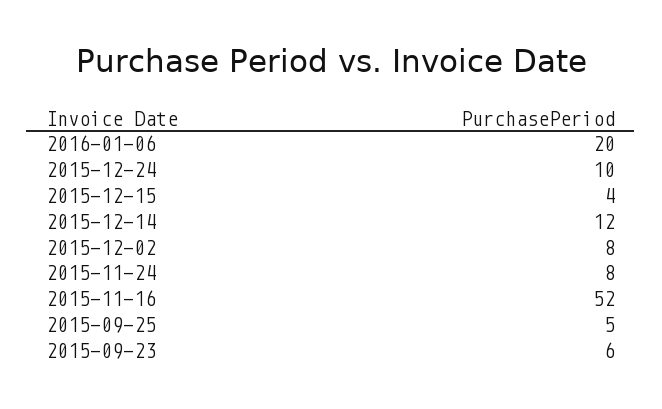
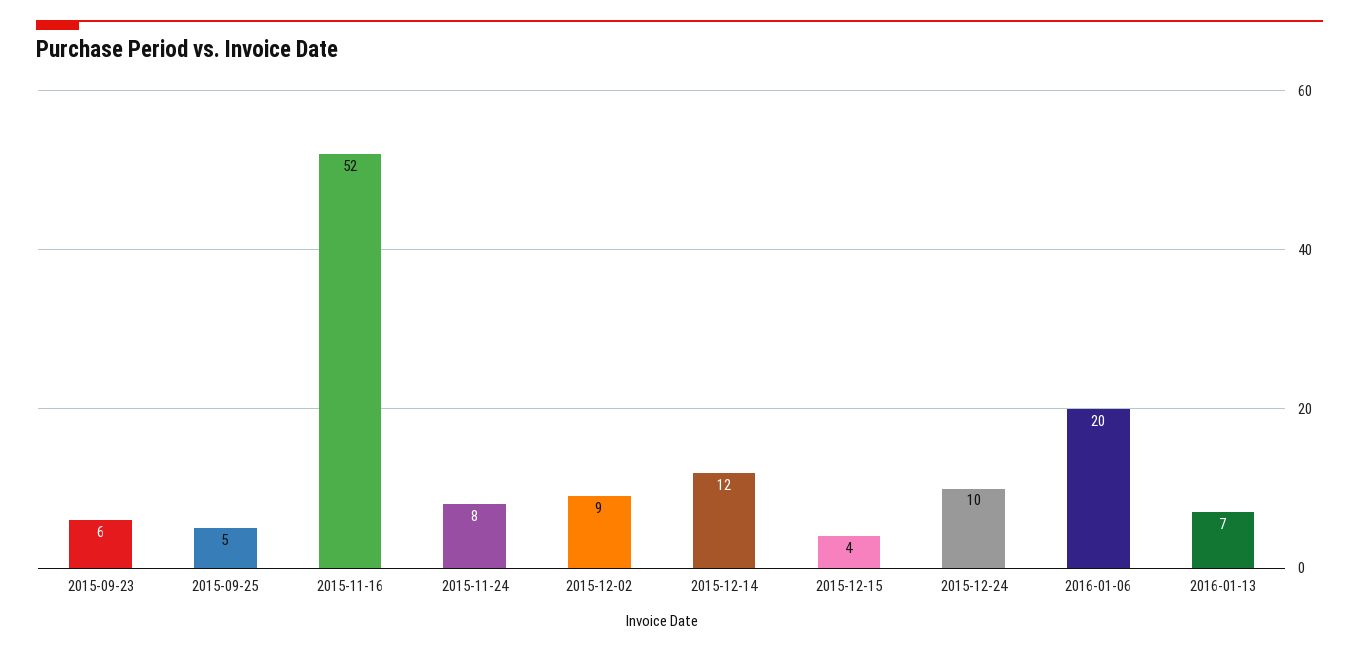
2015-12-02: 8 -> 9
2016-01-13: none -> 7

